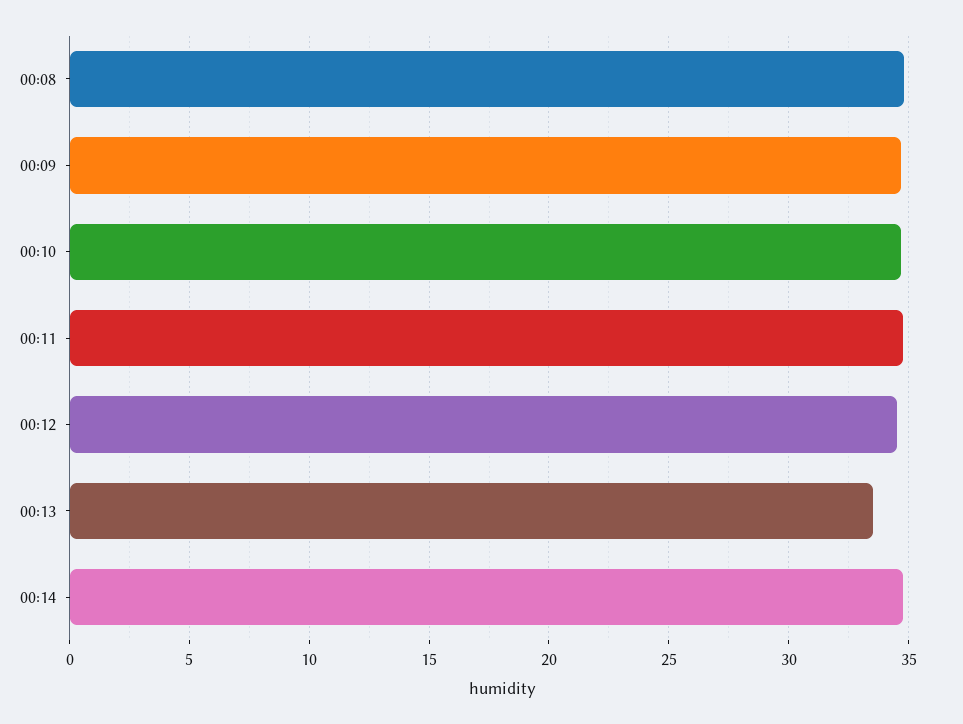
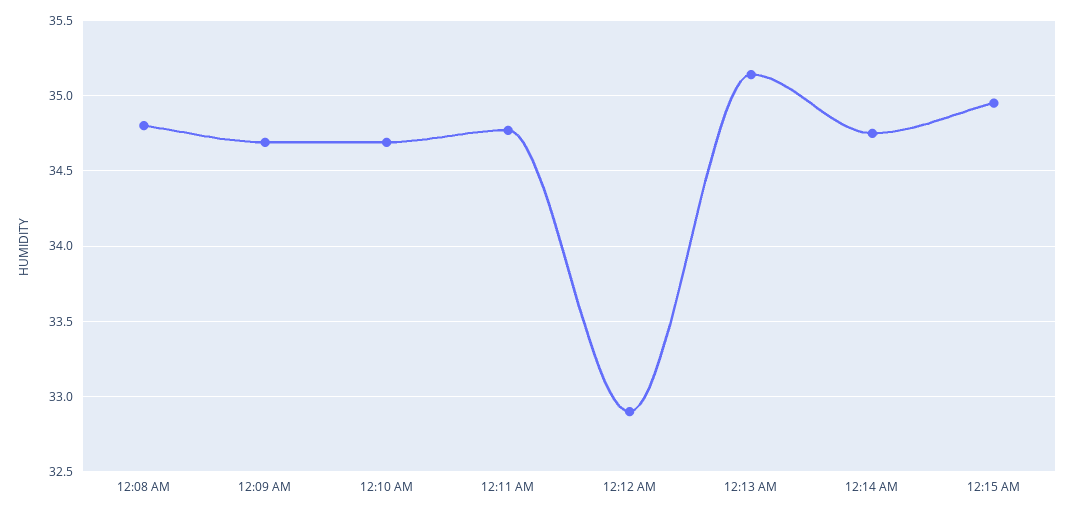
00:12: 34.5 -> 32.9
00:13: 33.5 -> 35.15
12:15 AM: none -> 34.95

